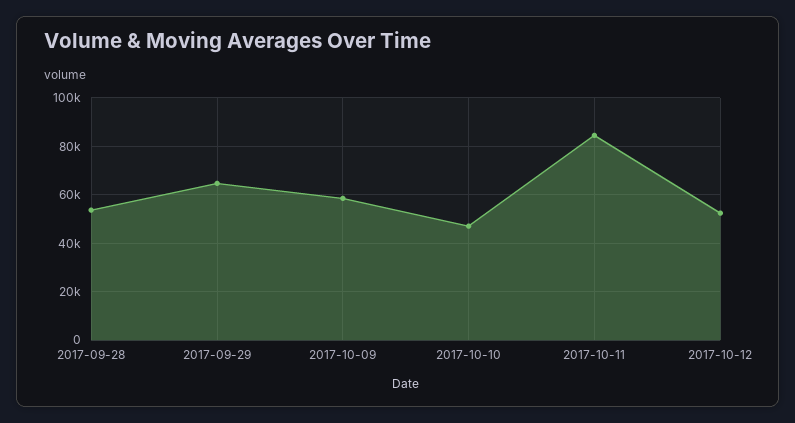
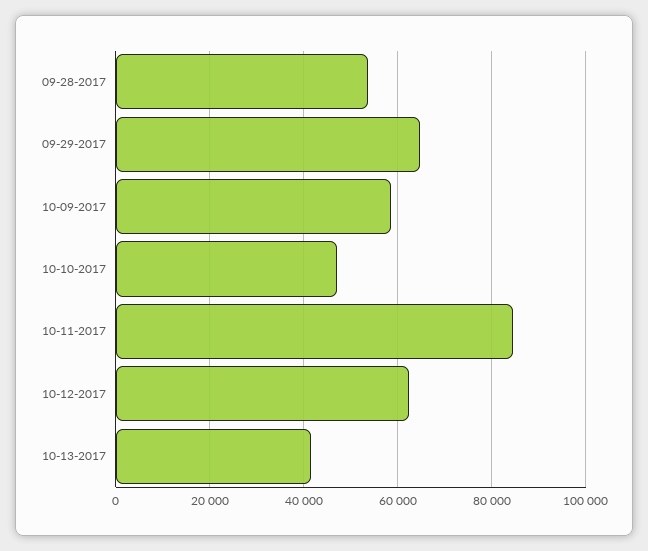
2017-10-12: 52500 -> 62000
10-13-2017: none -> 42000

